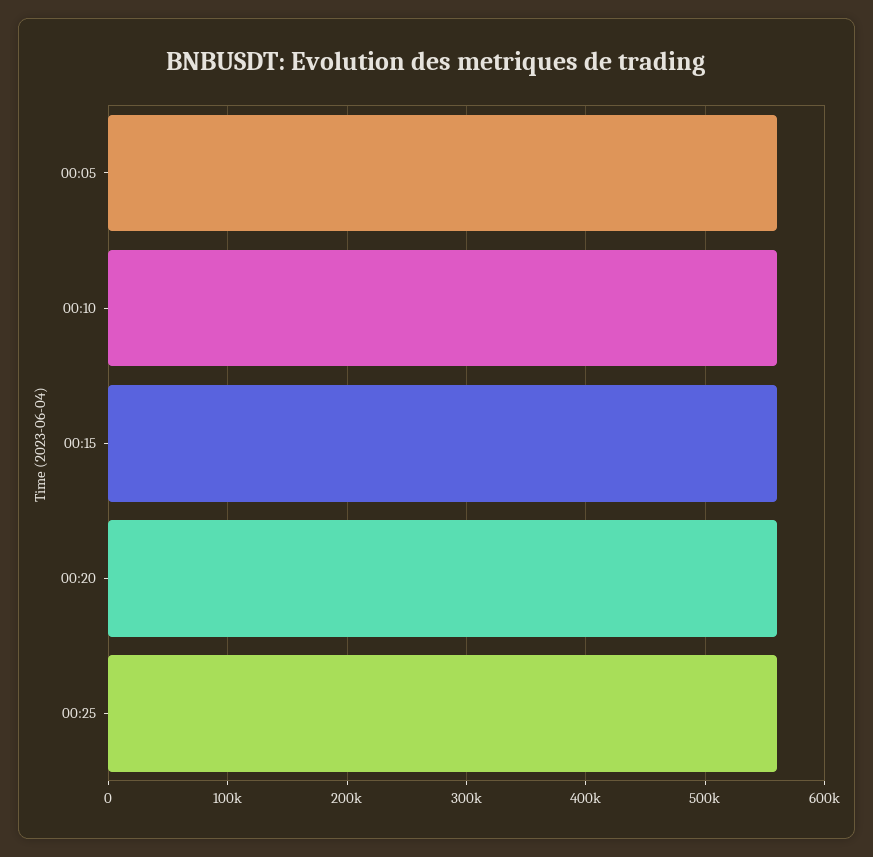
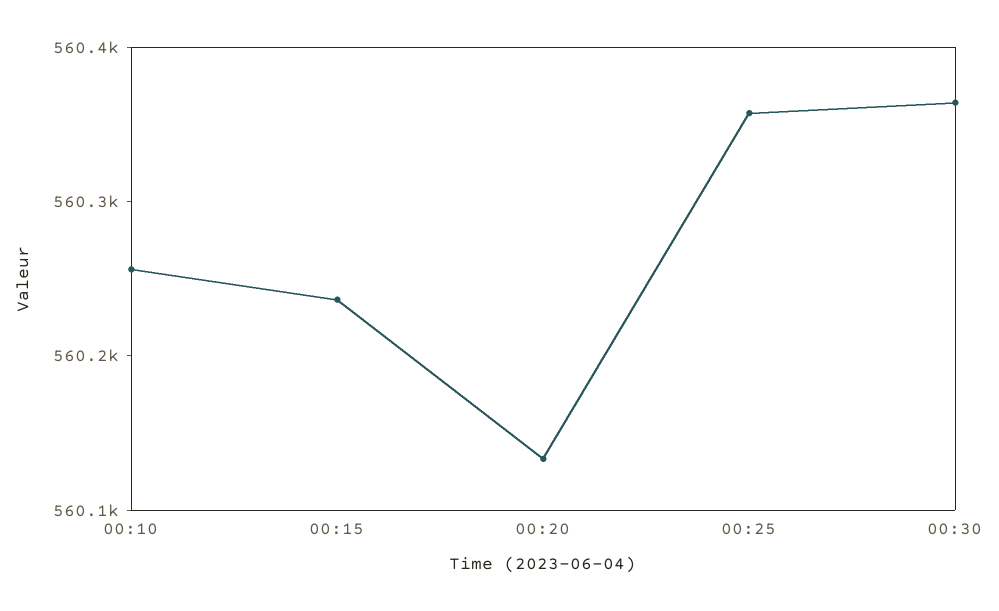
00:05: 560000 -> none
00:30: none -> 560360

